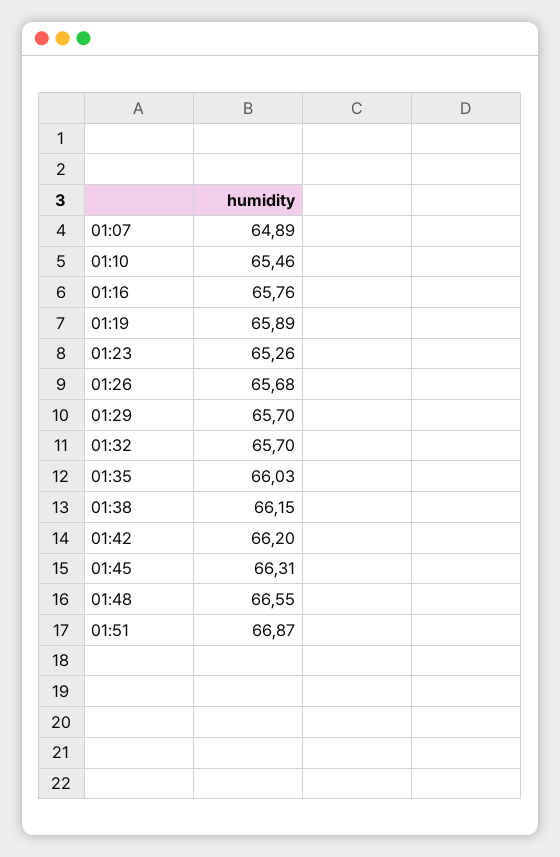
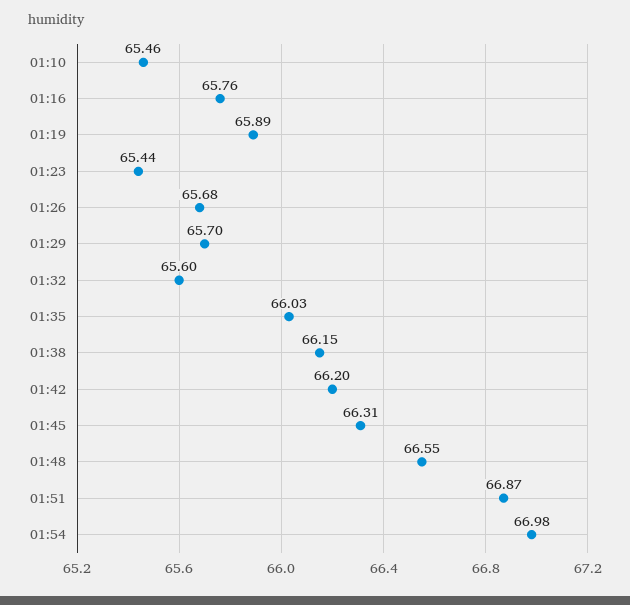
01:07: 64.89 -> none
01:23: 65.26 -> 65.44
01:32: 65.7 -> 65.6
01:54: none -> 66.98

